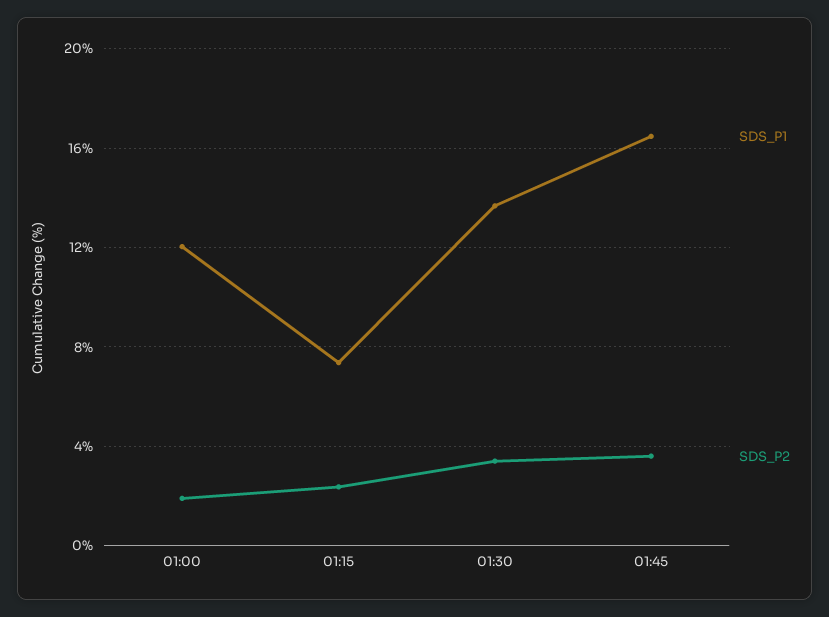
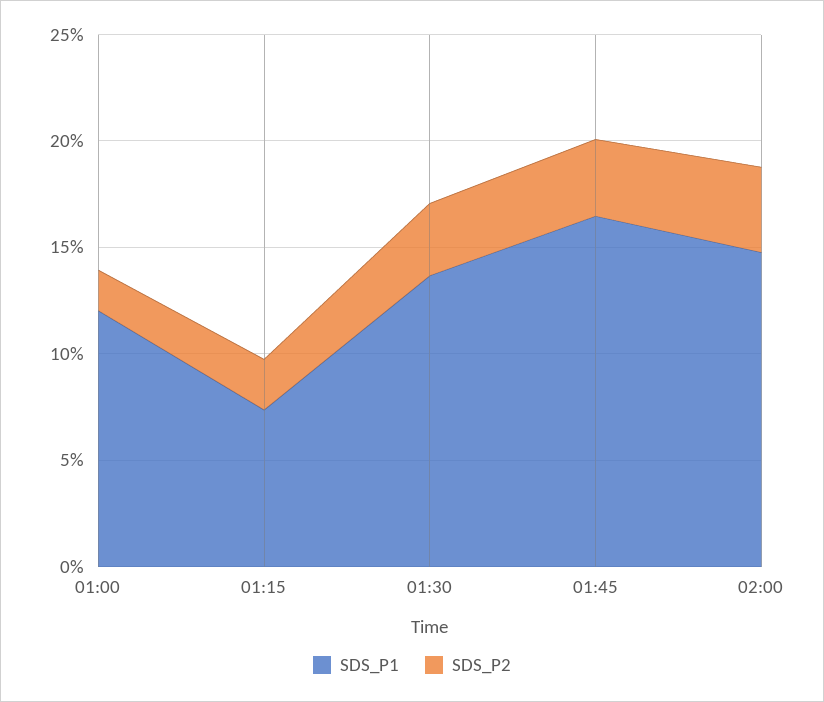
SDS_P1, 02:00: none -> 15
SDS_P2, 02:00: none -> 4

